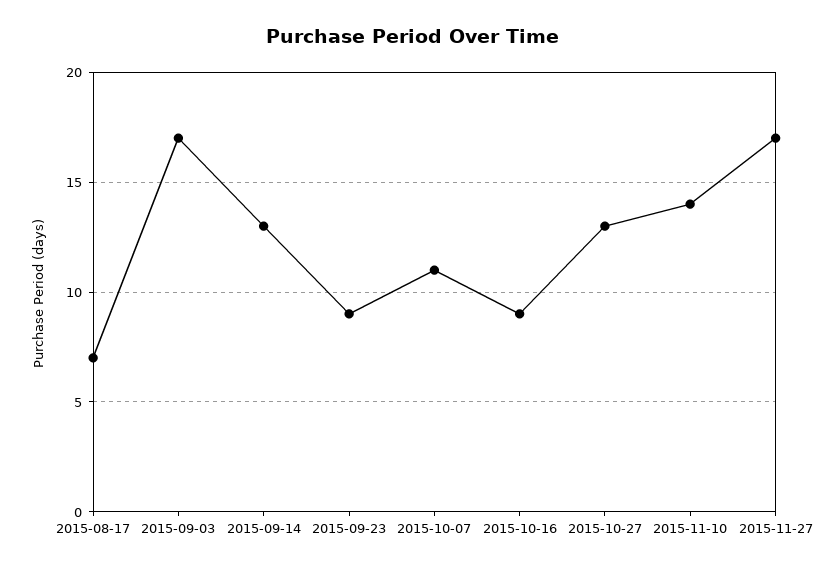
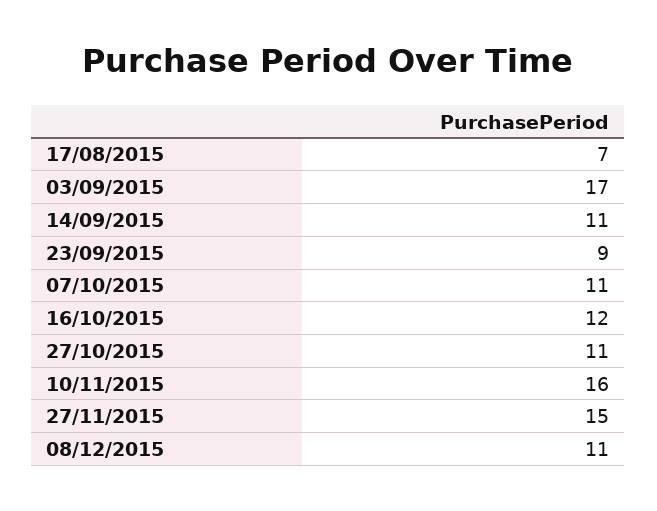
2015-09-14: 13 -> 11
2015-10-16: 9 -> 12
2015-10-27: 13 -> 11
2015-11-10: 14 -> 16
2015-11-27: 17 -> 15
08/12/2015: none -> 11

